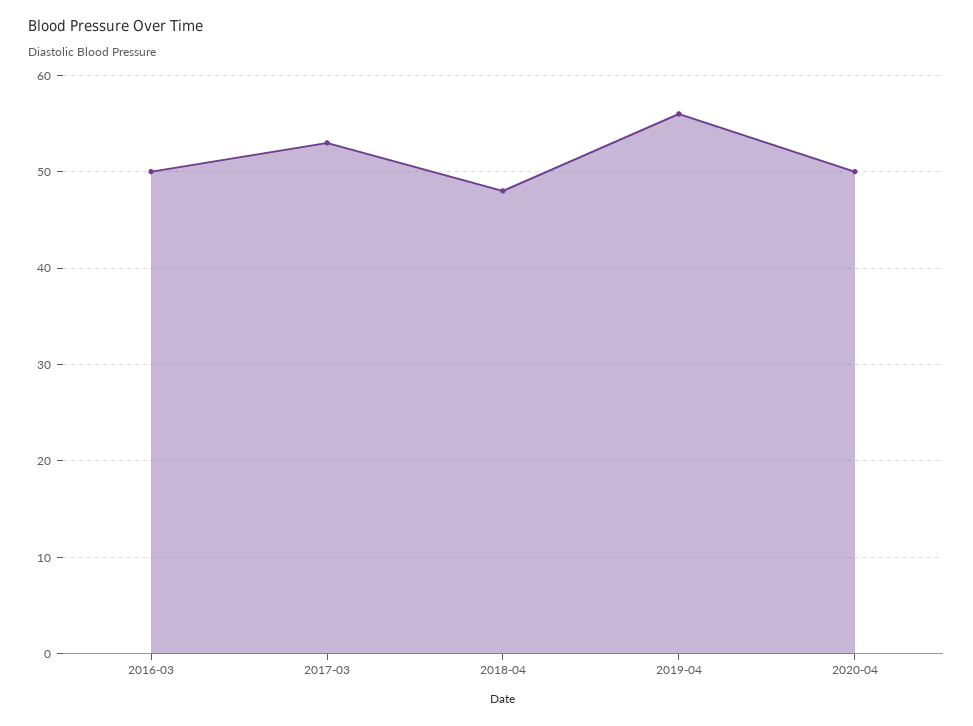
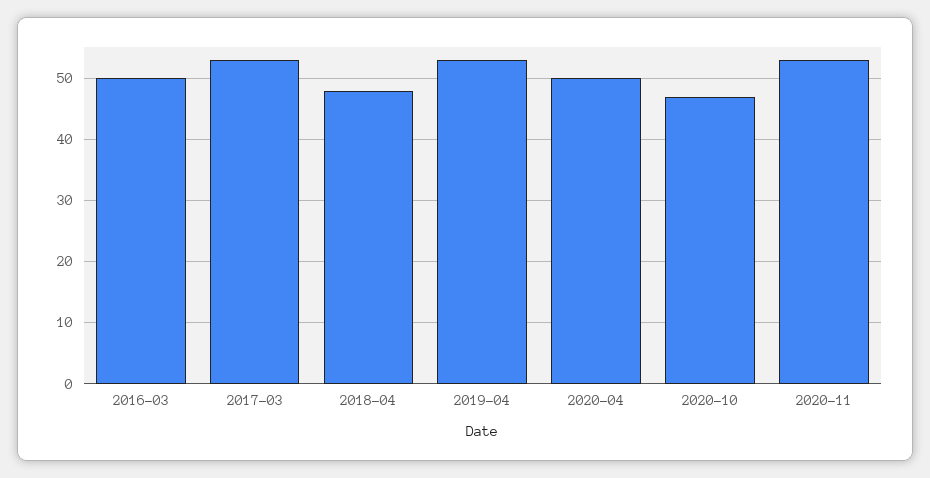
2019-04: 56 -> 53
2020-10: none -> 47
2020-11: none -> 53

